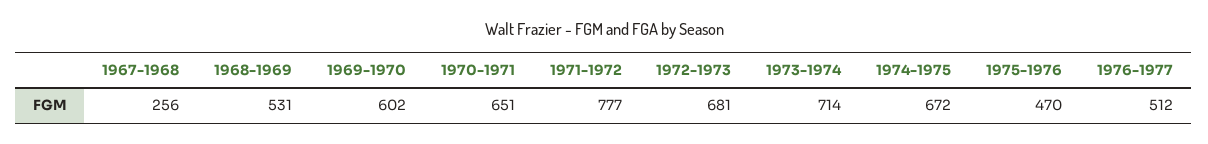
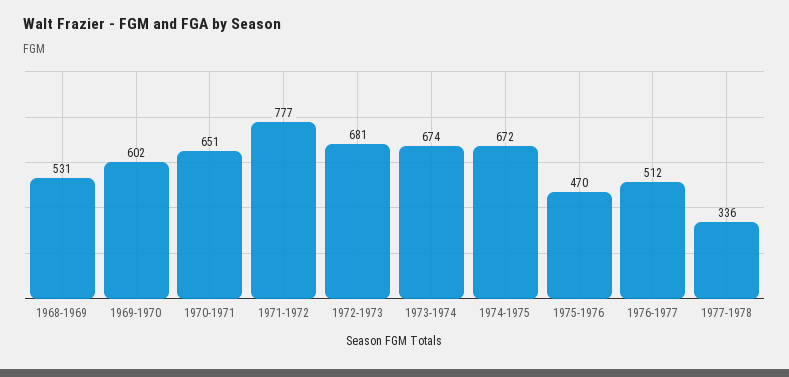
1967-1968: 256 -> none
1973-1974: 714 -> 674
1977-1978: none -> 336

